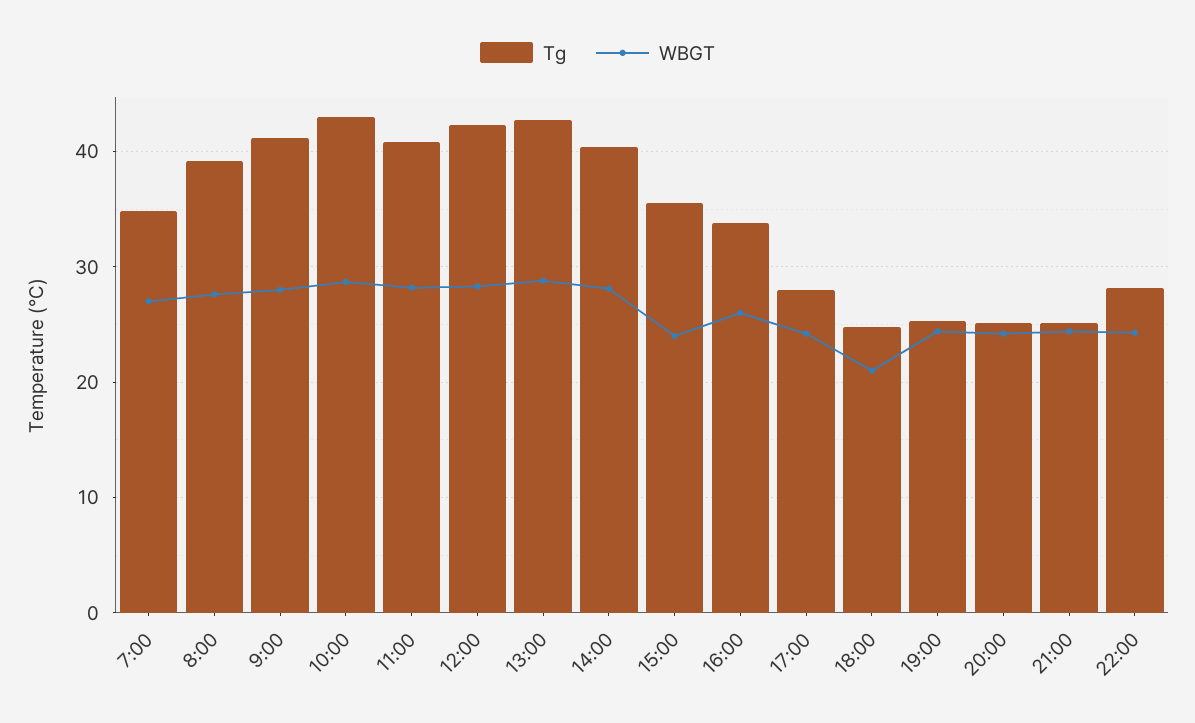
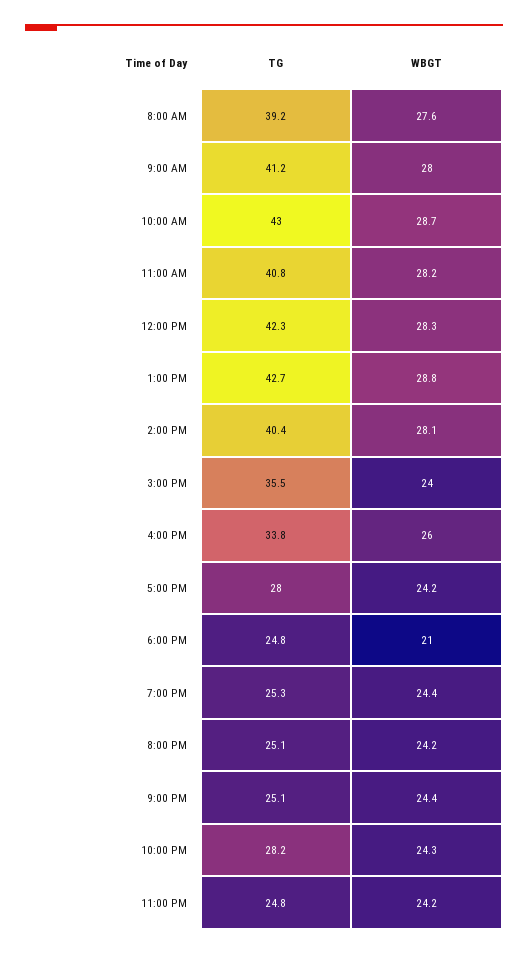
Tg, 7:00: 35 -> none
WBGT, 7:00: 27 -> none
Tg, 11:00 PM: none -> 24.8
WBGT, 11:00 PM: none -> 24.2

